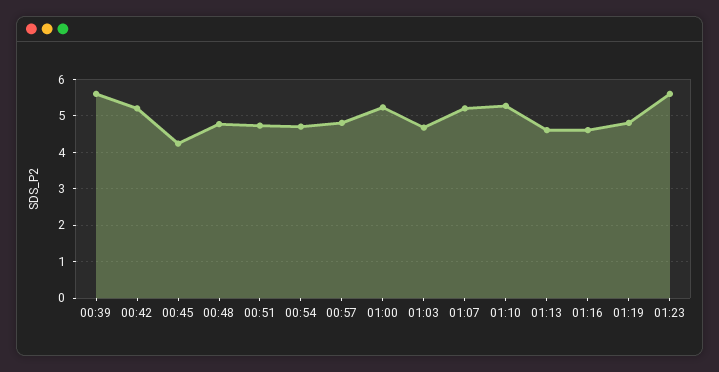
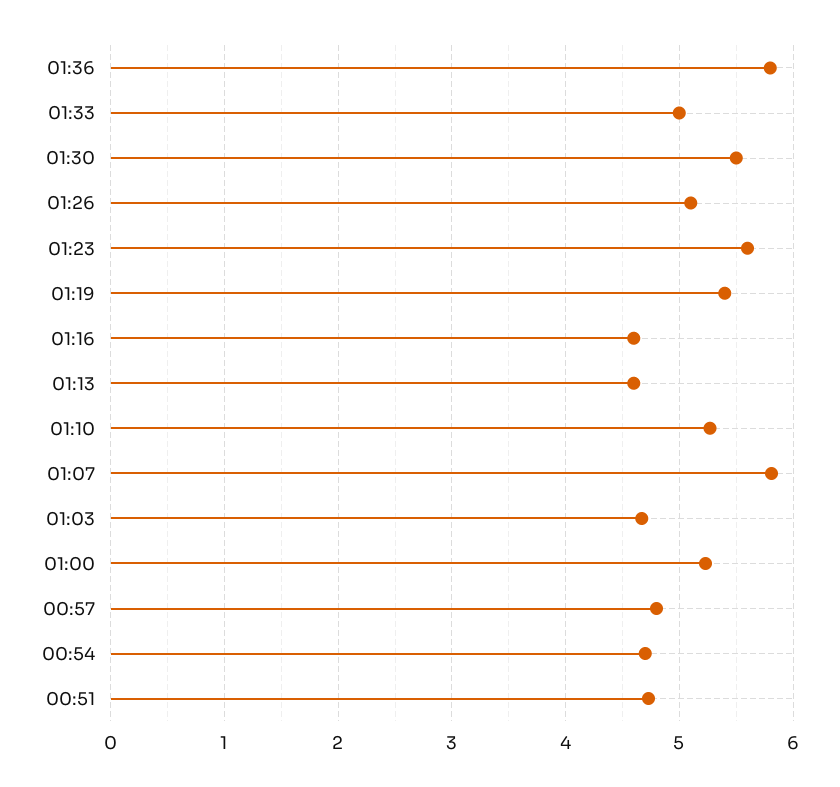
00:39: 5.6 -> none
00:42: 5.2 -> none
00:45: 4.2 -> none
00:48: 4.8 -> none
01:07: 5.2 -> 5.8
01:19: 4.8 -> 5.4
01:36: none -> 5.8
01:33: none -> 5
01:30: none -> 5.5
01:26: none -> 5.1

